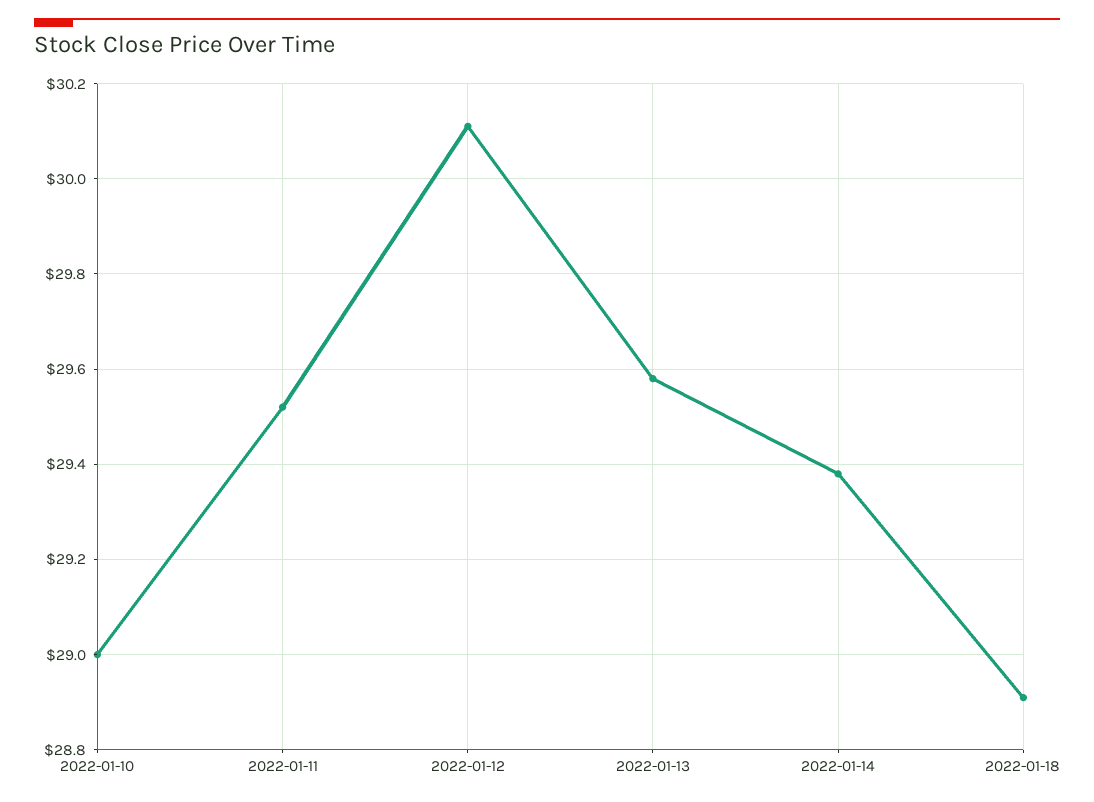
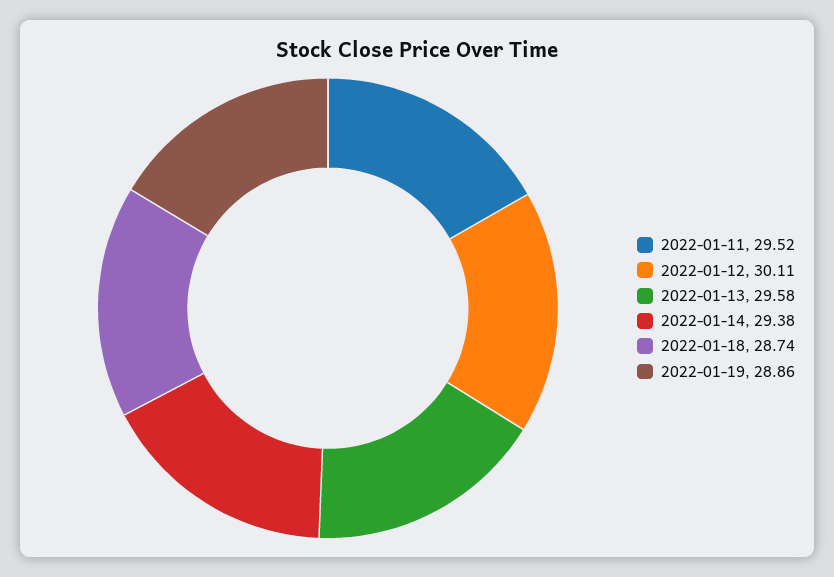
2022-01-10: 29 -> none
2022-01-18: 28.9 -> 28.74
2022-01-19: none -> 28.86

